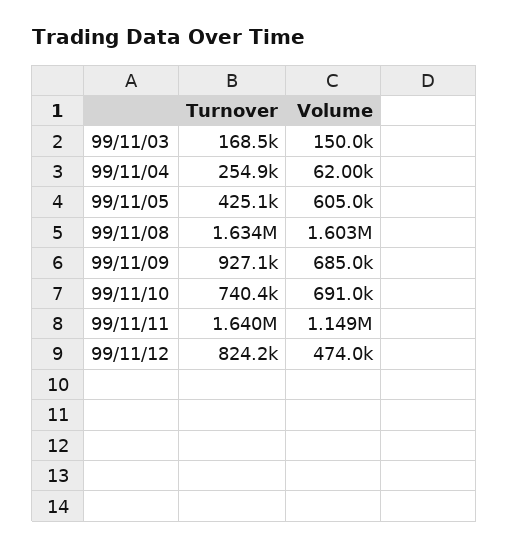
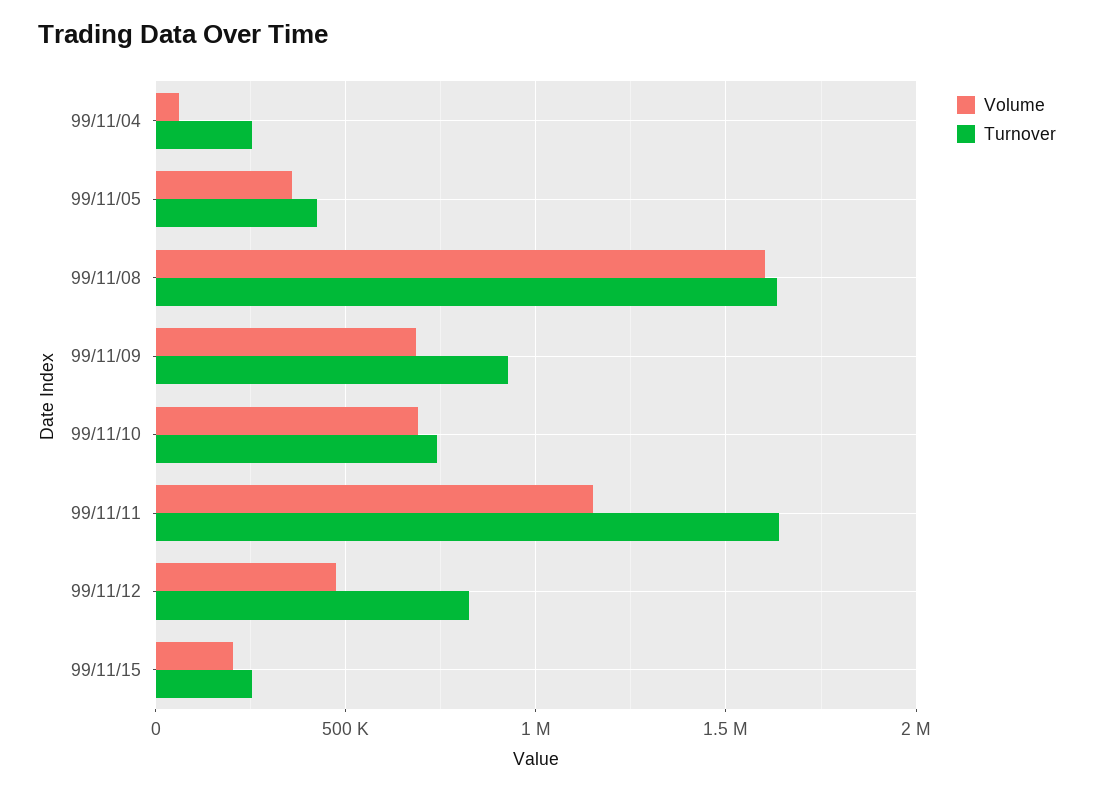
Turnover, 99/11/03: 168500 -> none
Volume, 99/11/03: 150000 -> none
Volume, 99/11/05: 605000 -> 350000
Volume, 99/11/15: none -> 200000
Turnover, 99/11/15: none -> 250000

